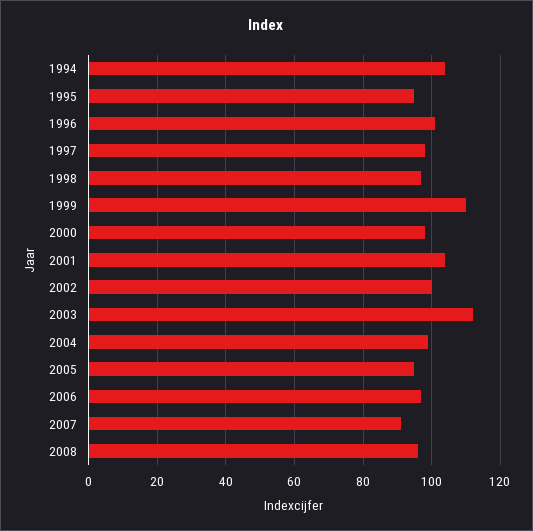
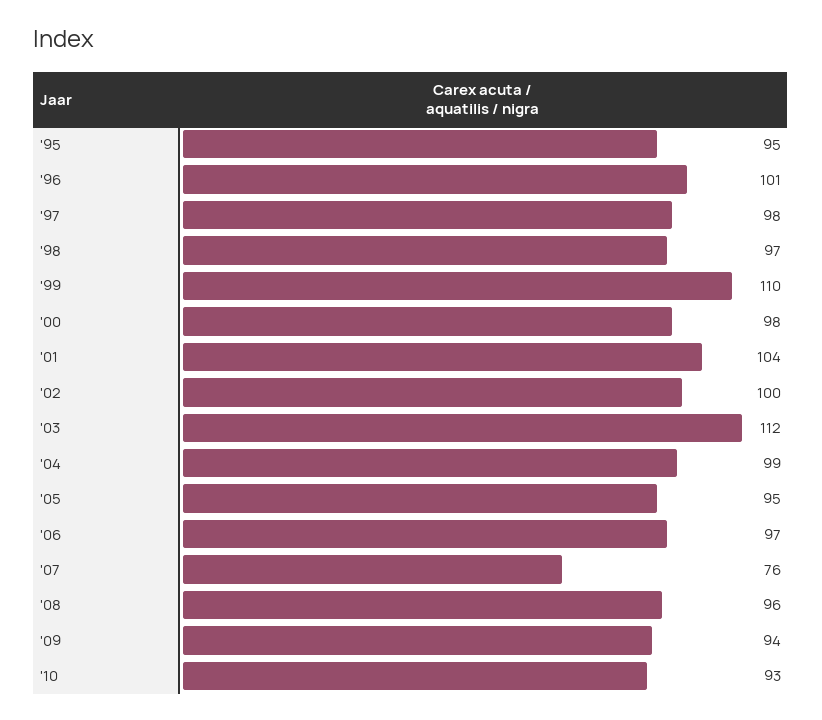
1994: 105 -> none
2007: 90 -> 76
'09: none -> 94
'10: none -> 93

